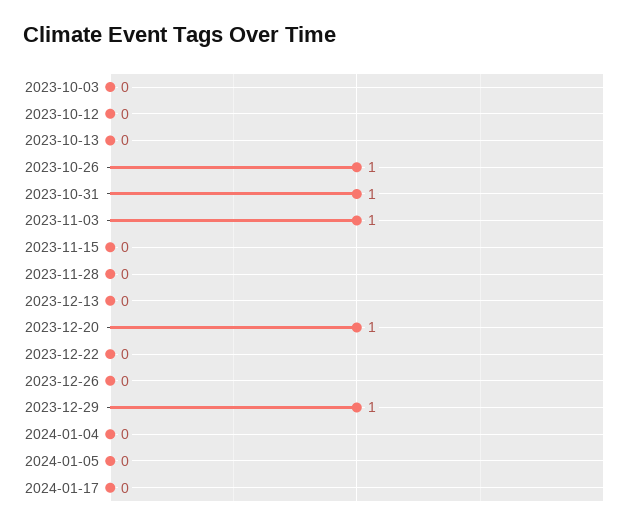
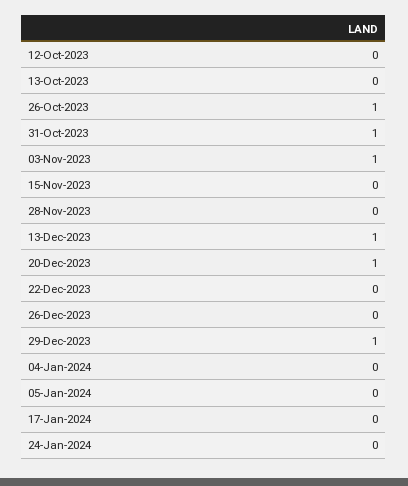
2023-10-03: 0 -> none
2023-12-13: 0 -> 1
24-Jan-2024: none -> 0

